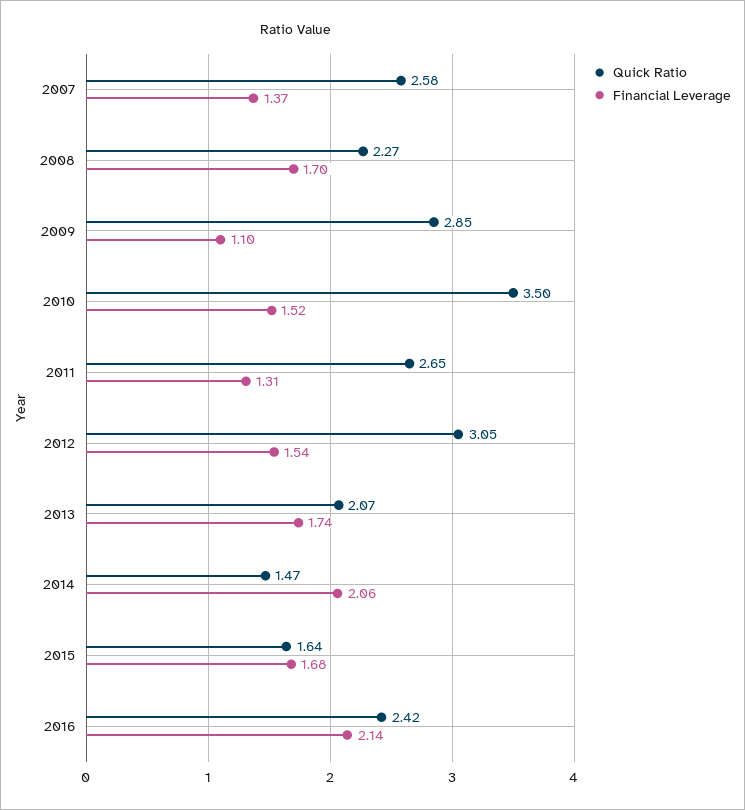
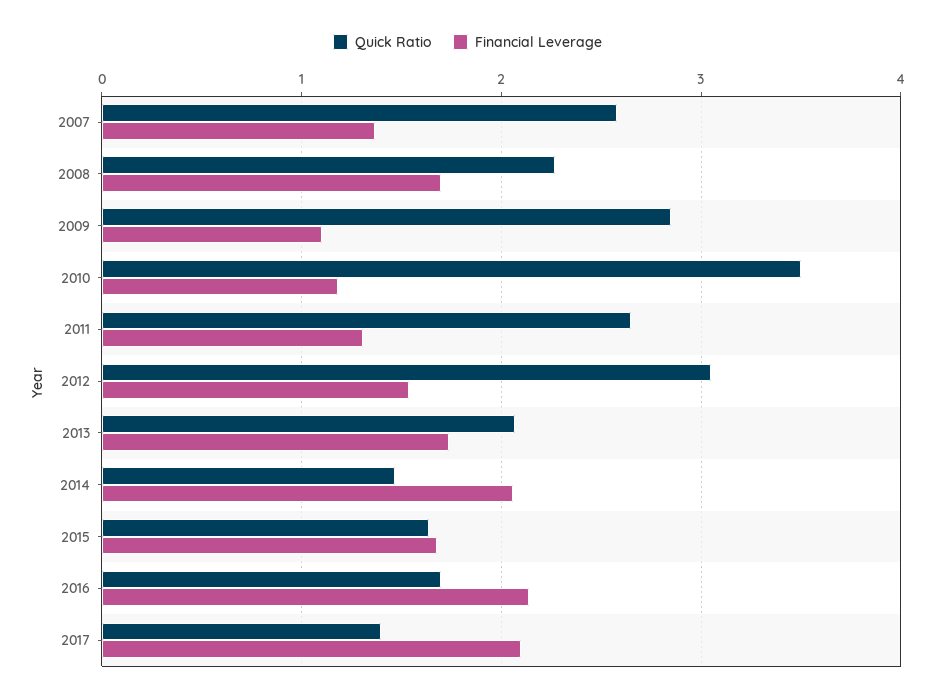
Financial Leverage, 2010: 1.52 -> 1.2
Quick Ratio, 2016: 2.42 -> 1.7
Quick Ratio, 2017: none -> 1.4
Financial Leverage, 2017: none -> 2.1

